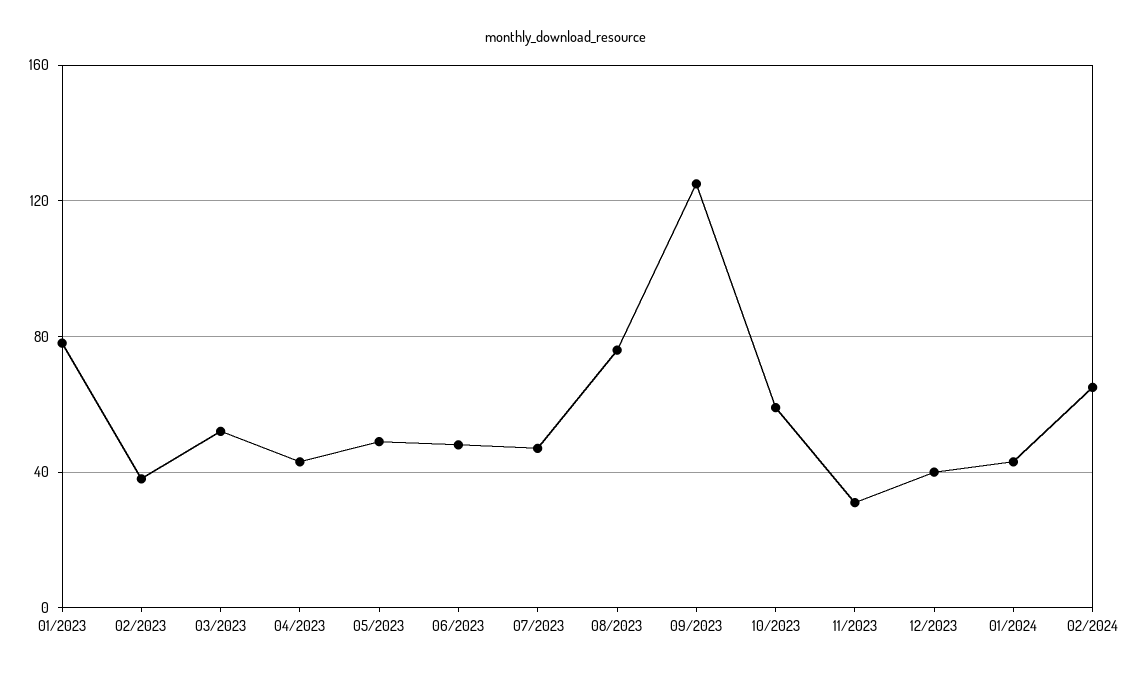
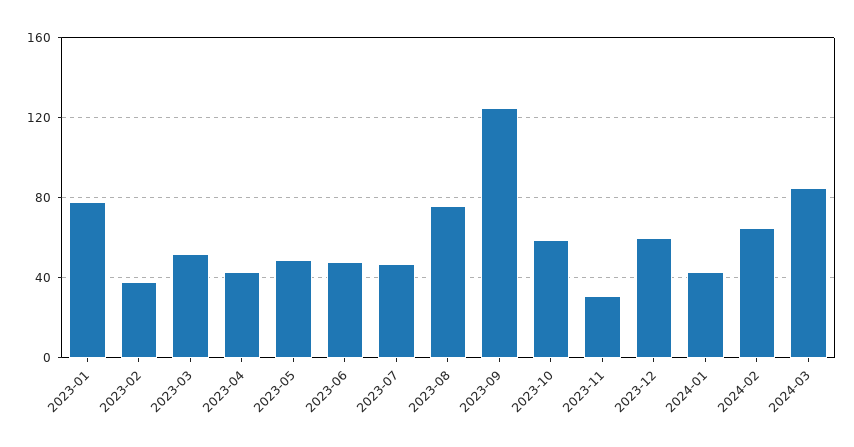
12/2023: 40 -> 60
2024-03: none -> 85

